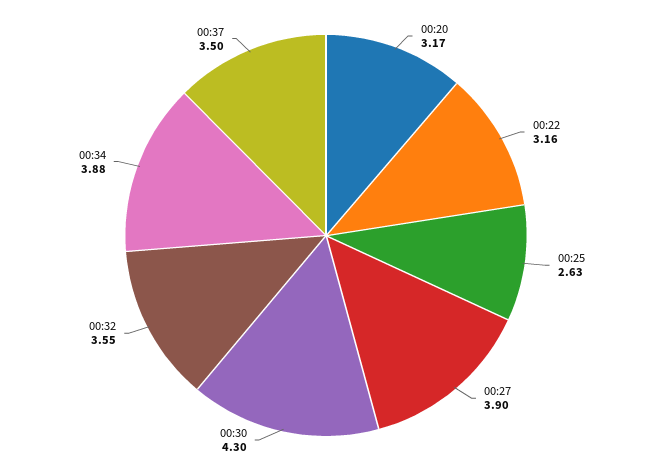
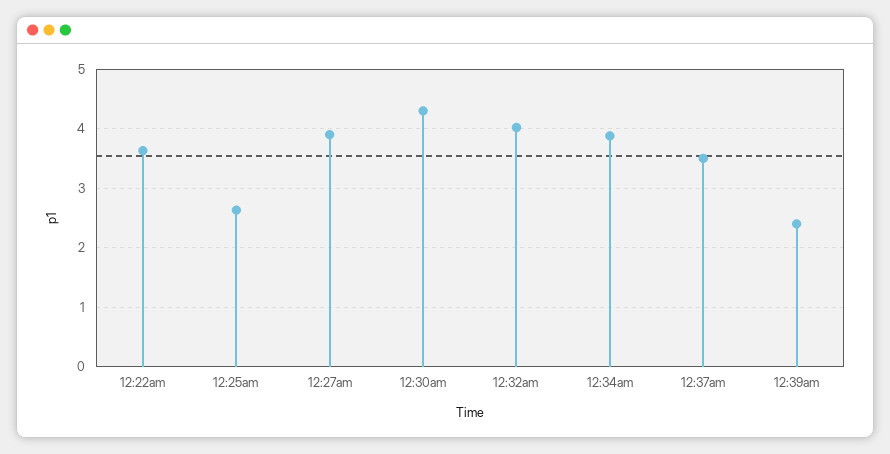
00:20: 3.17 -> none
00:22: 3.16 -> 3.6
00:32: 3.55 -> 4
12:39am: none -> 2.4

